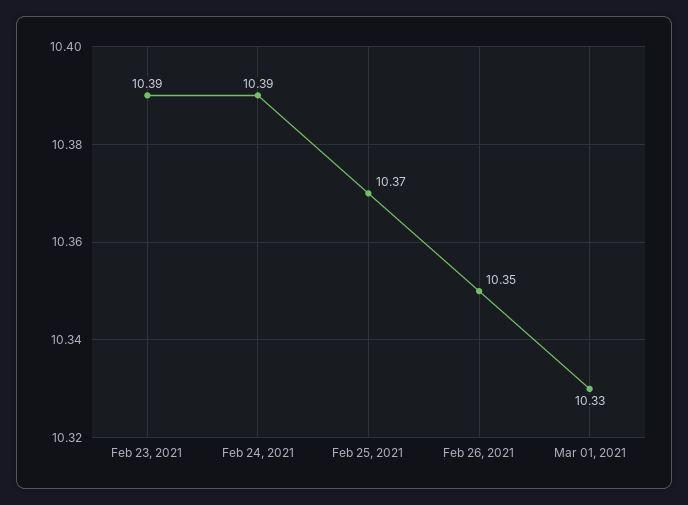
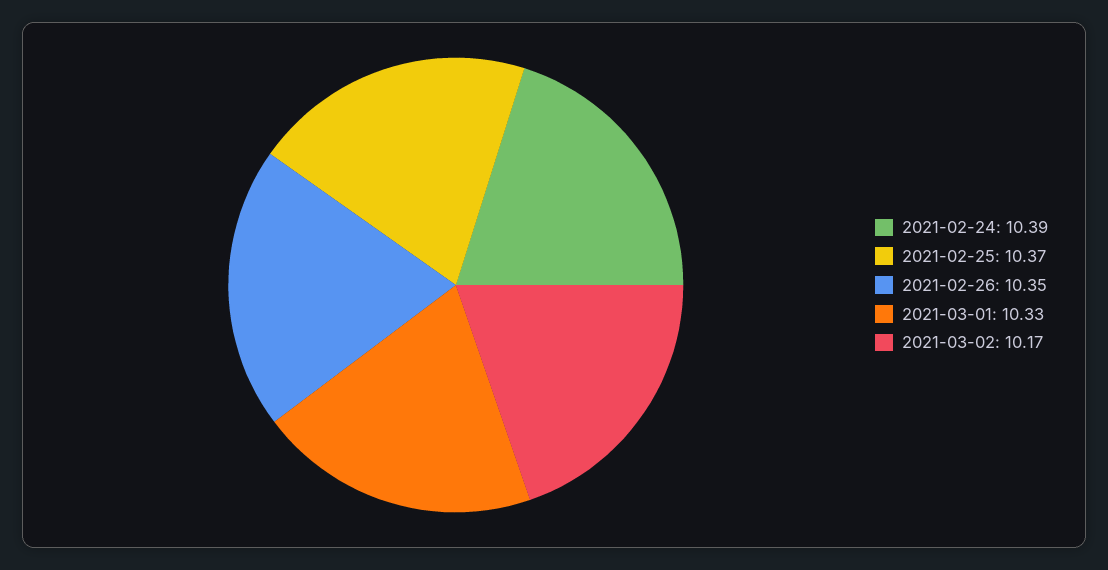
Feb 23, 2021: 10.39 -> none
2021-03-02: none -> 10.17

